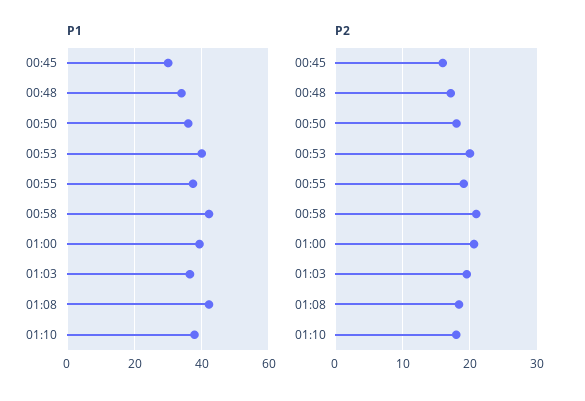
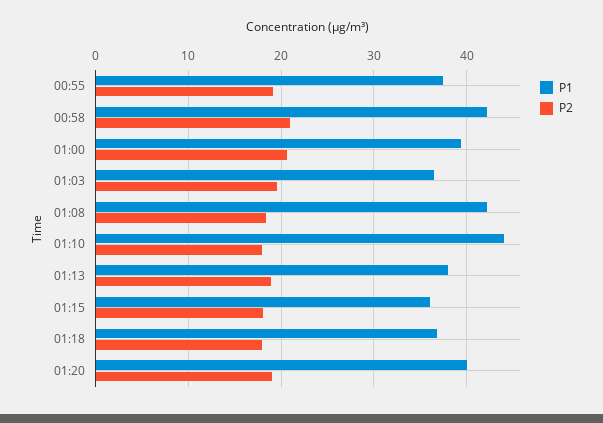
P1, 00:45: 30 -> none
P1, 00:48: 34 -> none
P1, 00:50: 36 -> none
P1, 00:53: 40 -> none
P1, 01:10: 38 -> 44
P2, 00:45: 16 -> none
P2, 00:48: 17 -> none
P2, 00:50: 18 -> none
P2, 00:53: 20 -> none
P1, 01:13: none -> 38
P2, 01:13: none -> 19
P1, 01:15: none -> 36
P2, 01:15: none -> 18
P1, 01:18: none -> 37
P2, 01:18: none -> 18
P1, 01:20: none -> 40
P2, 01:20: none -> 19

